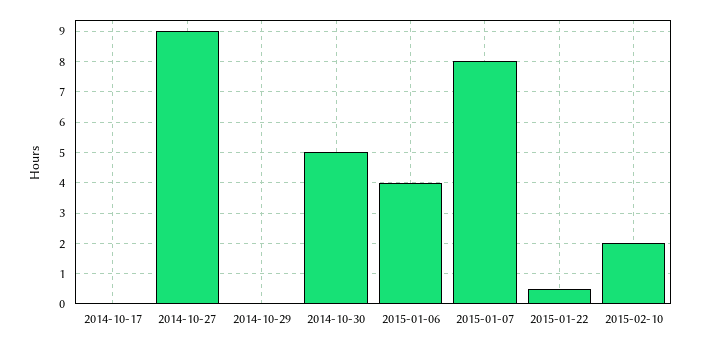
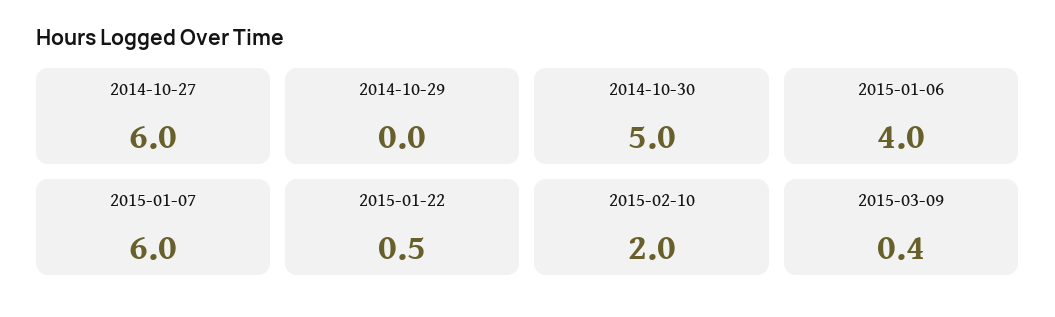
2014-10-17: 0 -> none
2014-10-27: 9 -> 6
2015-01-07: 8 -> 6
2015-03-09: none -> 0.4

